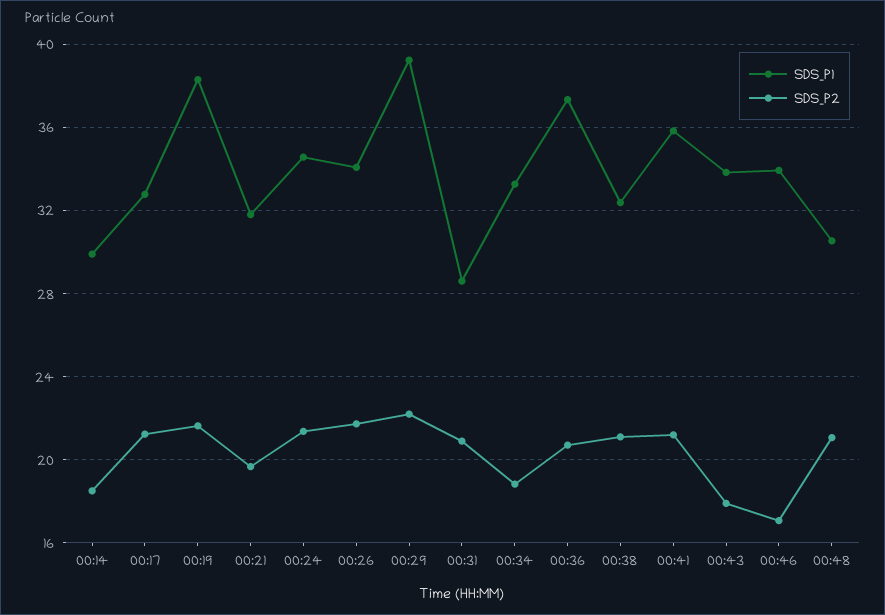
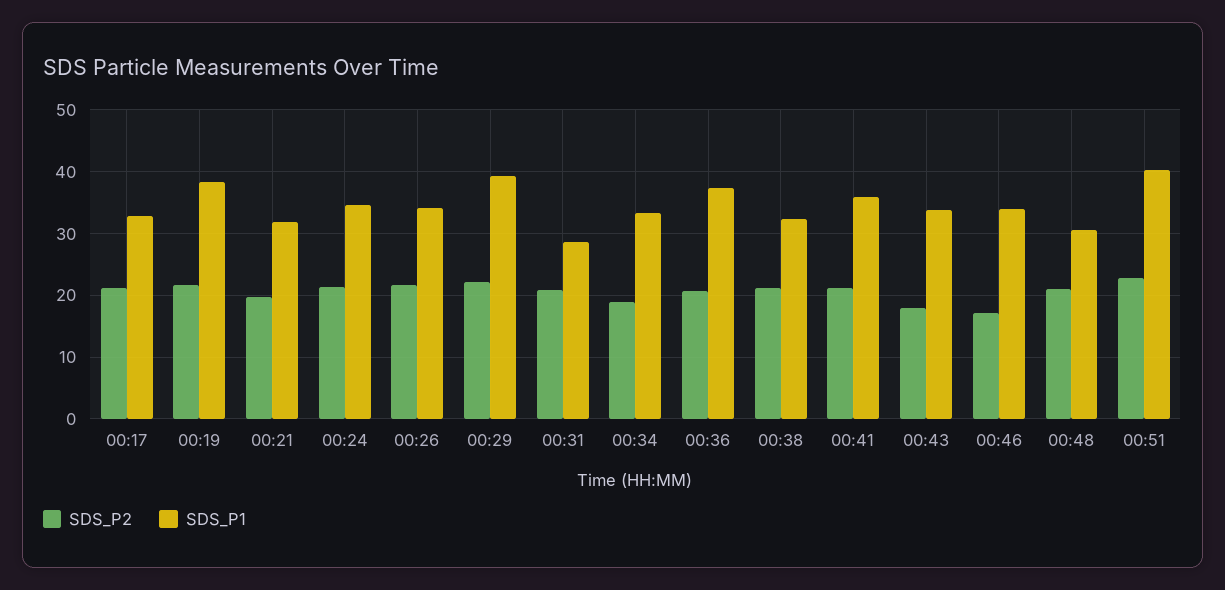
SDS_P1, 00:14: 30 -> none
SDS_P2, 00:14: 18.5 -> none
SDS_P2, 00:51: none -> 23
SDS_P1, 00:51: none -> 40

